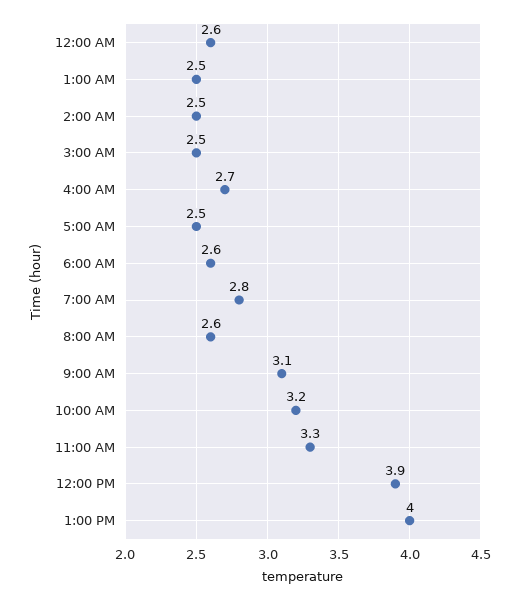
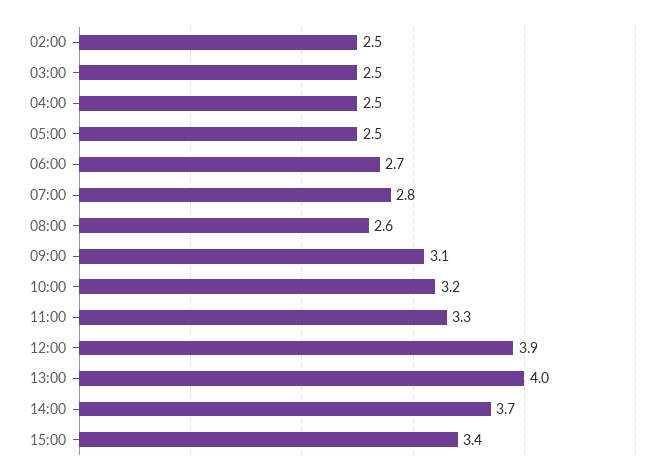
12:00 AM: 2.6 -> none
1:00 AM: 2.5 -> none
4:00 AM: 2.7 -> 2.5
6:00 AM: 2.6 -> 2.7
14:00: none -> 3.7
15:00: none -> 3.4

